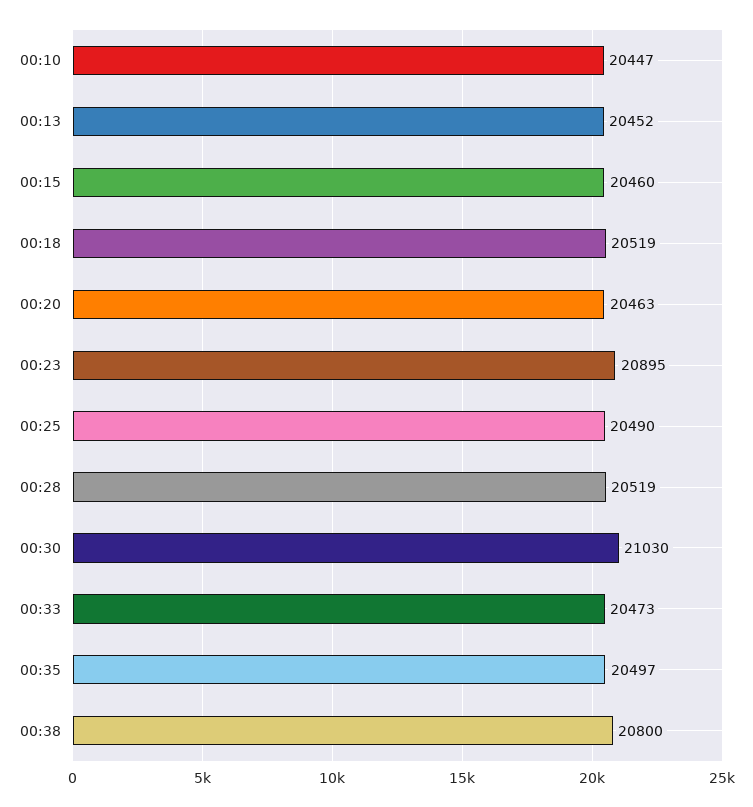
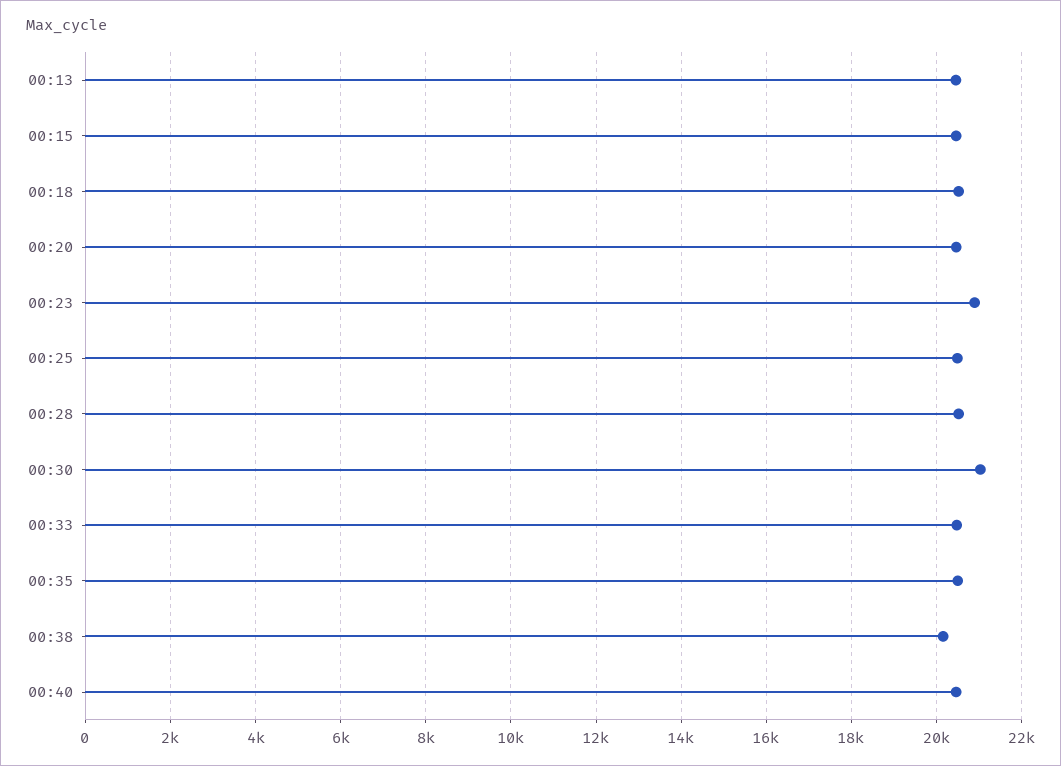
00:10: 20447 -> none
00:38: 20800 -> 20200
00:40: none -> 20400

